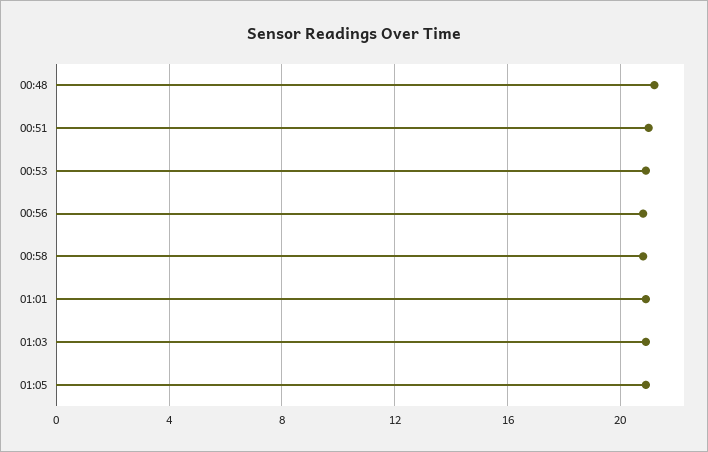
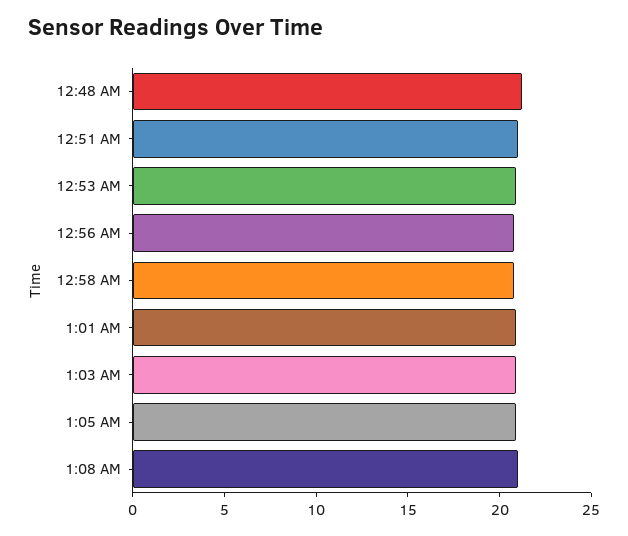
1:08 AM: none -> 21

